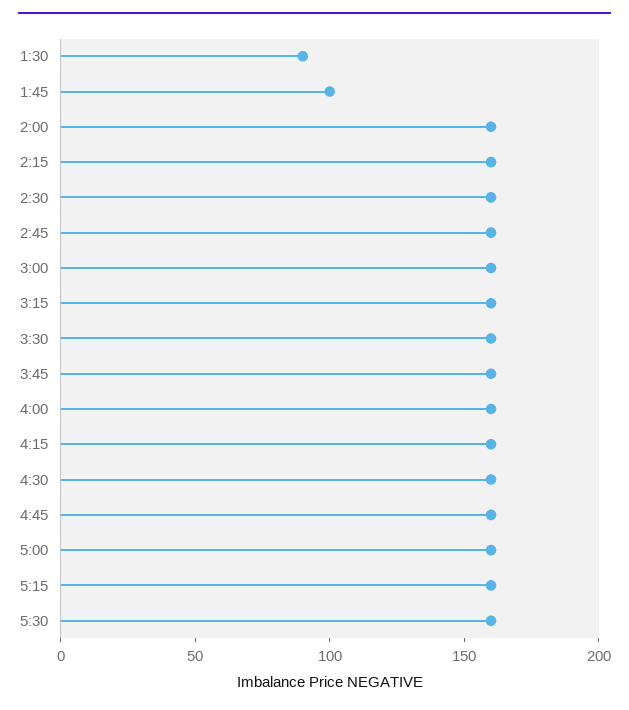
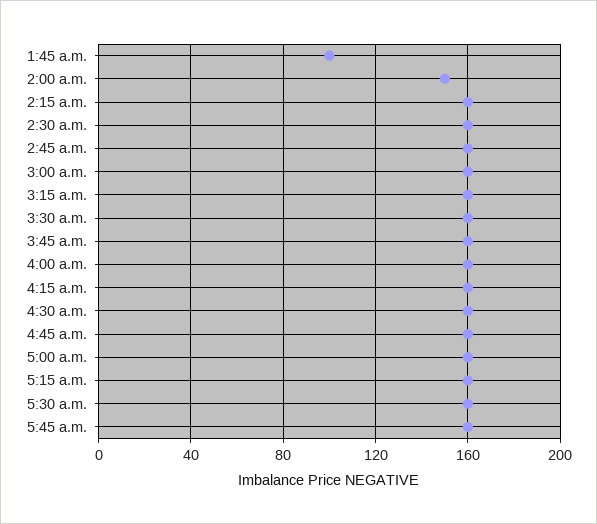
1:30: 90 -> none
2:00: 160 -> 150
5:45 a.m.: none -> 160

